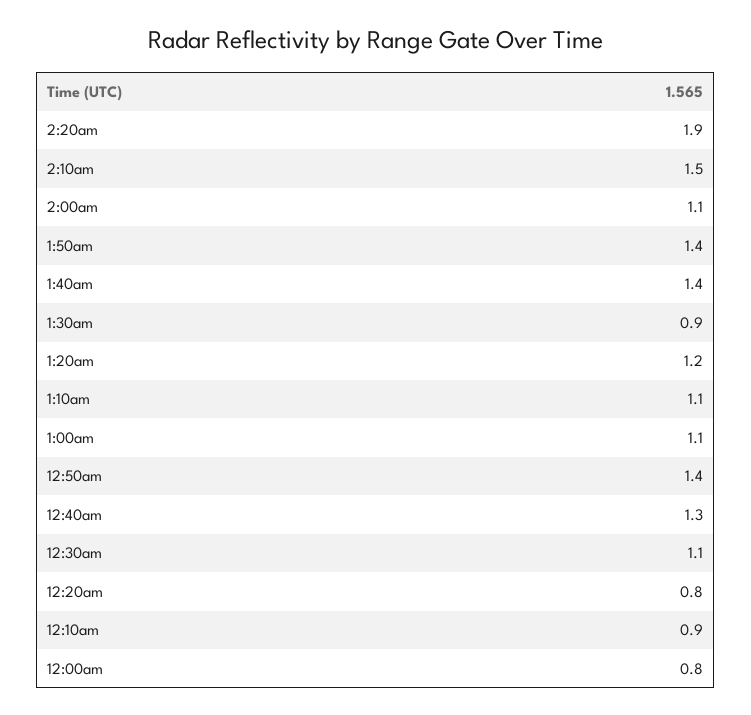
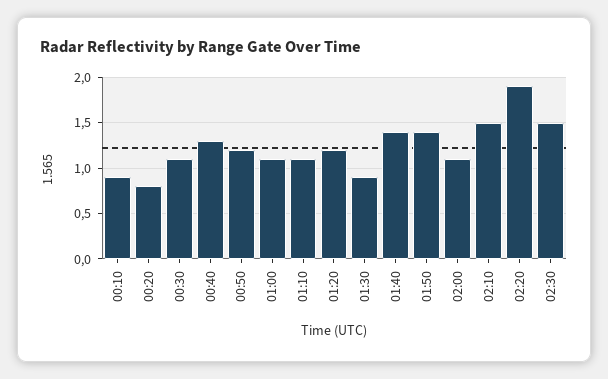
12:50am: 1.4 -> 1.2
12:00am: 0.8 -> none
02:30: none -> 1.5

